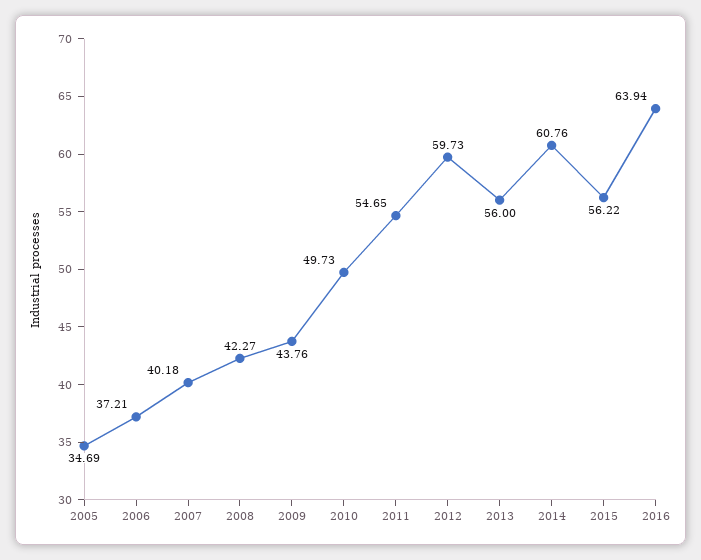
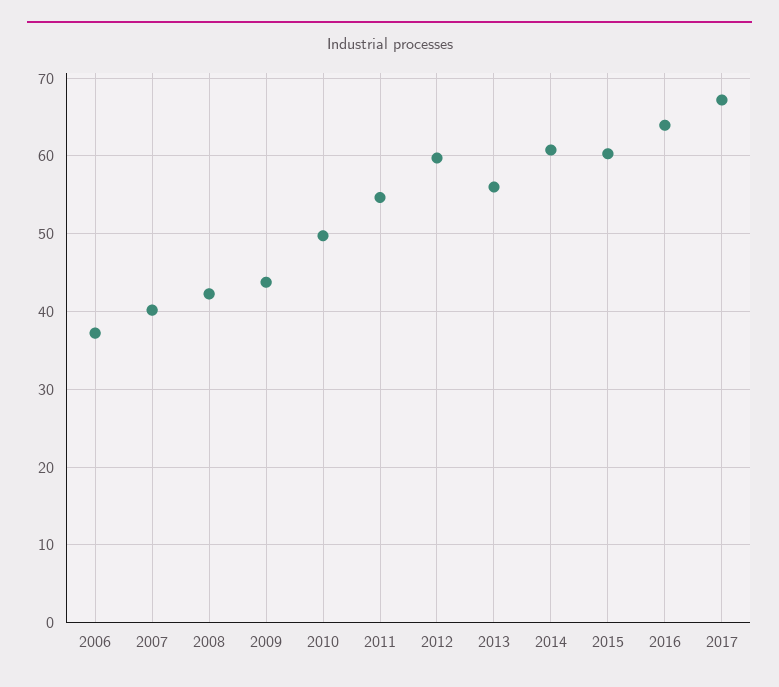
2005: 34.69 -> none
2015: 56.22 -> 60
2017: none -> 67

